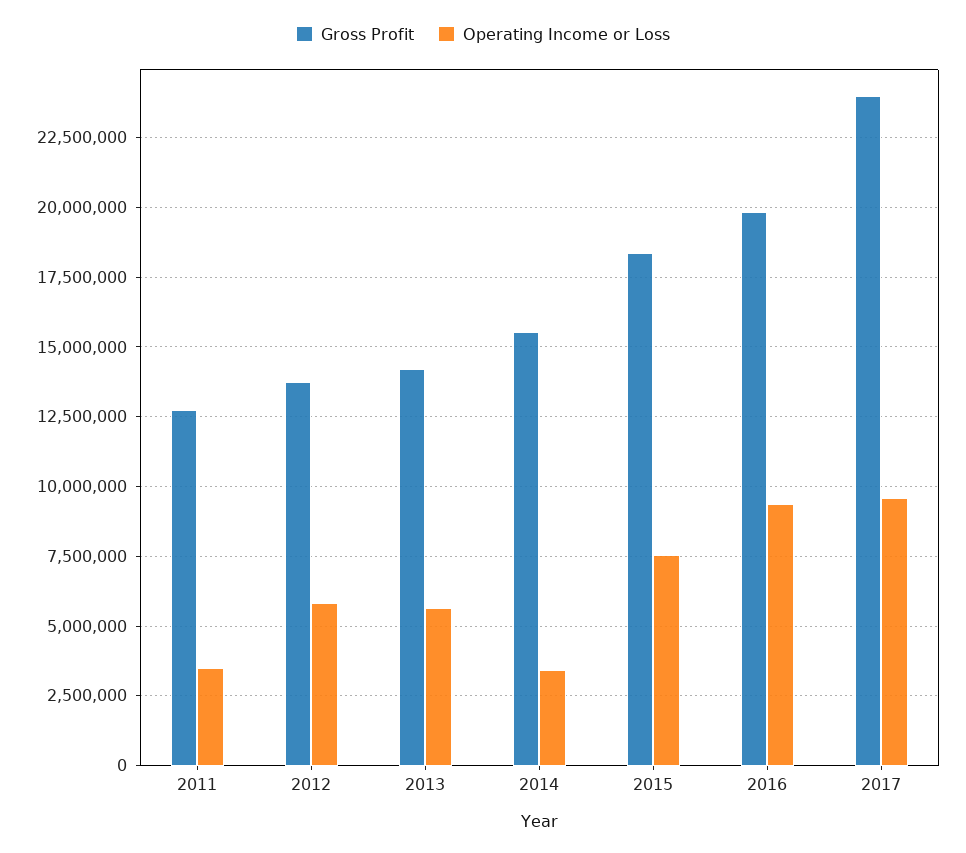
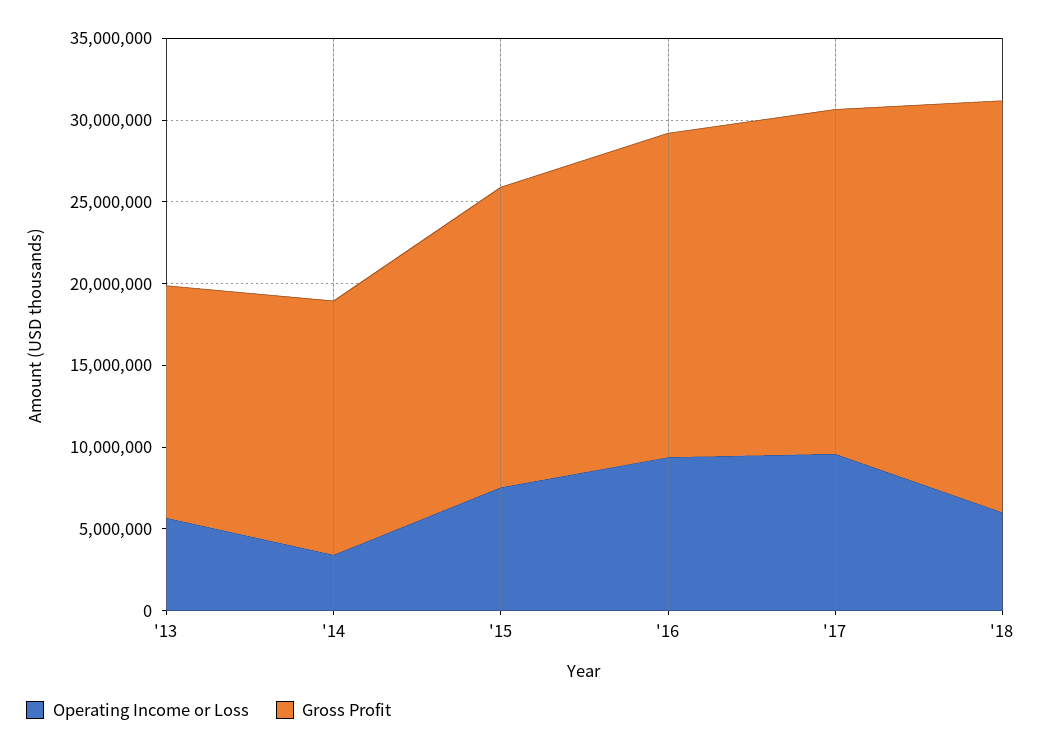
Gross Profit, 2011: 12750000 -> none
Operating Income or Loss, 2011: 3500000 -> none
Gross Profit, 2012: 13750000 -> none
Operating Income or Loss, 2012: 5750000 -> none
Gross Profit, 2017: 24000000 -> 21000000
Operating Income or Loss, '18: none -> 6000000
Gross Profit, '18: none -> 25000000

